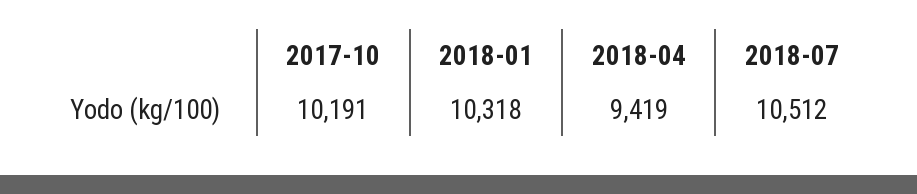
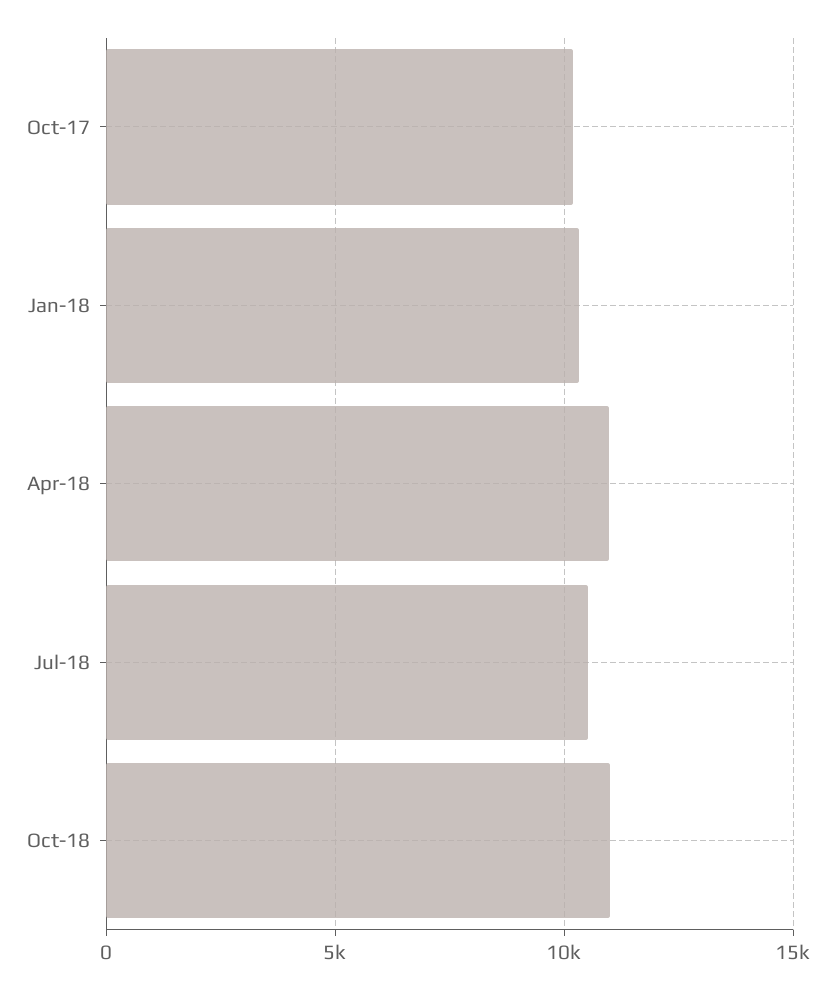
2018-04: 9419 -> 11000
Oct-18: none -> 11000

